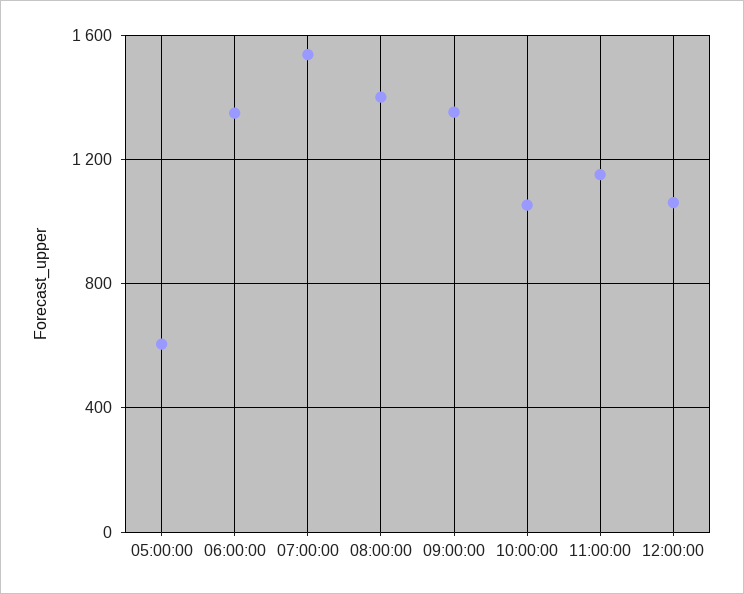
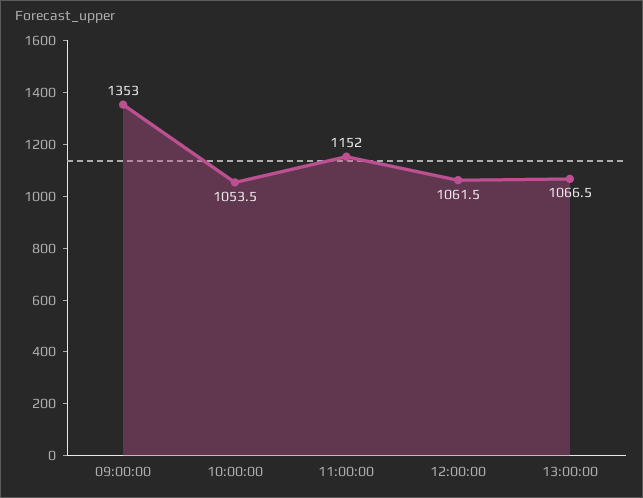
05:00:00: 600 -> none
06:00:00: 1350 -> none
07:00:00: 1550 -> none
08:00:00: 1400 -> none
13:00:00: none -> 1066.5

